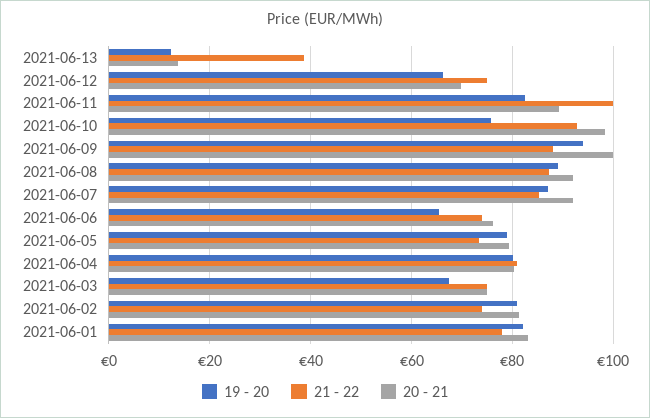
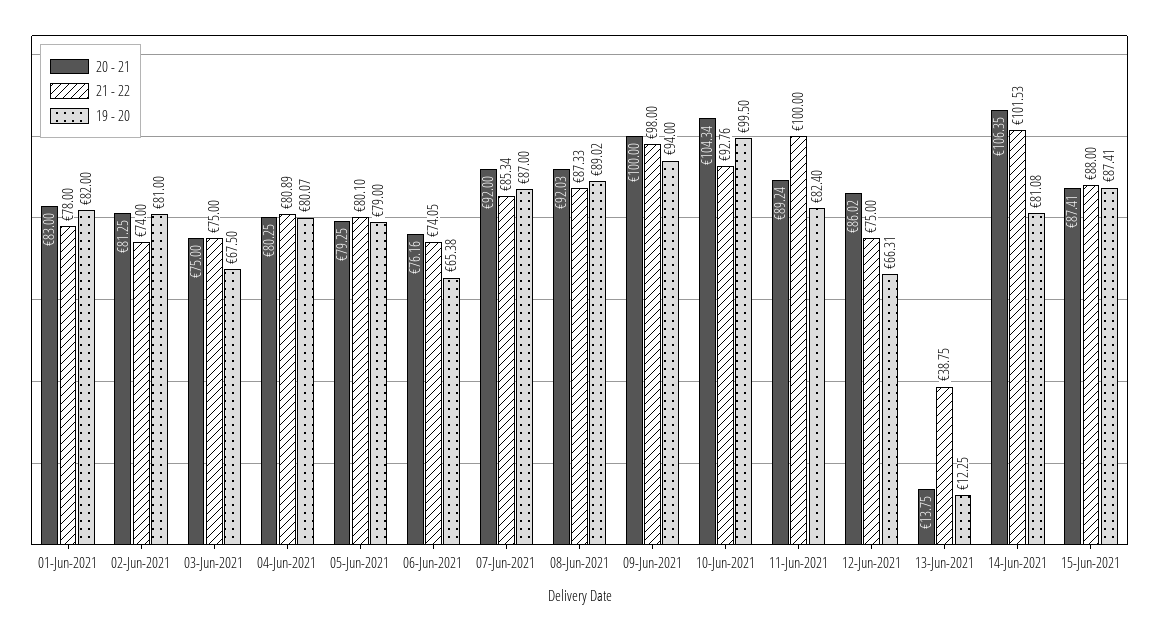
20 - 21, 2021-06-12: 70 -> 86.02
19 - 20, 2021-06-10: 76 -> 99.5
20 - 21, 2021-06-10: 98 -> 104.34
21 - 22, 2021-06-09: 88 -> 98
21 - 22, 2021-06-05: 74 -> 80.1
20 - 21, 14-Jun-2021: none -> 106.35
21 - 22, 14-Jun-2021: none -> 101.53
19 - 20, 14-Jun-2021: none -> 81.08
20 - 21, 15-Jun-2021: none -> 87.41
21 - 22, 15-Jun-2021: none -> 88
19 - 20, 15-Jun-2021: none -> 87.41

